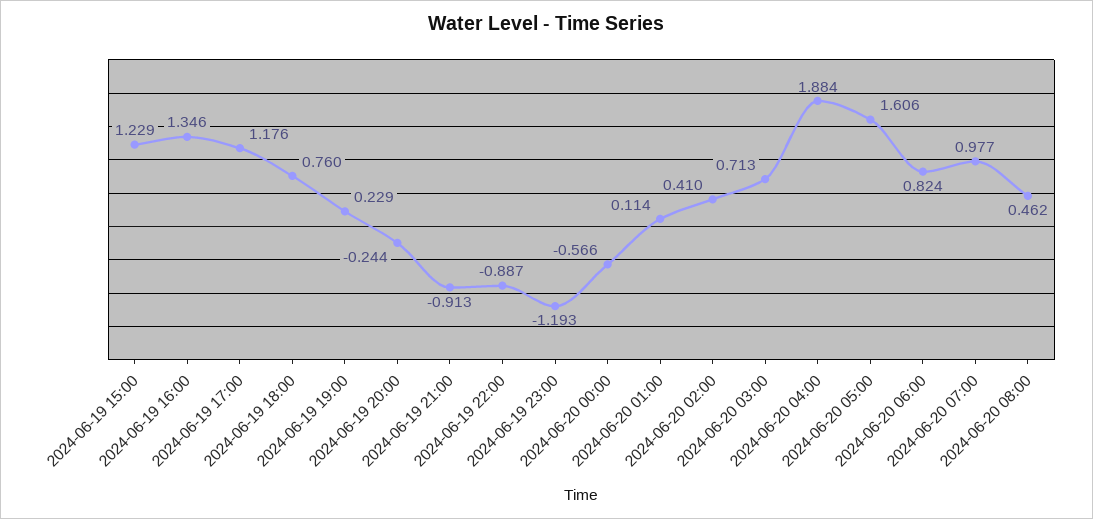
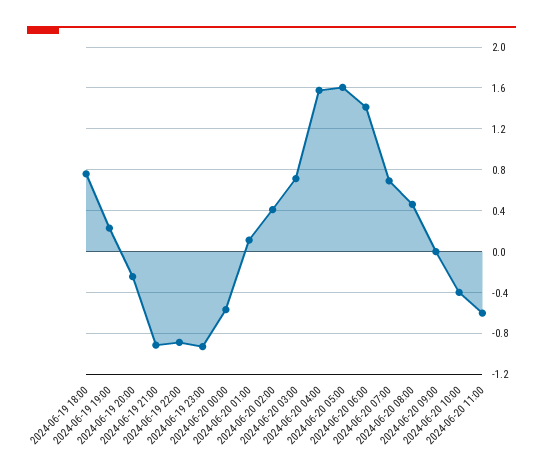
2024-06-19 15:00: 1.229 -> none
2024-06-19 16:00: 1.346 -> none
2024-06-19 17:00: 1.176 -> none
2024-06-19 23:00: -1.193 -> -0.9
2024-06-20 04:00: 1.884 -> 1.6
2024-06-20 06:00: 0.824 -> 1.4
2024-06-20 07:00: 0.977 -> 0.7
2024-06-20 09:00: none -> 0
2024-06-20 10:00: none -> -0.4
2024-06-20 11:00: none -> -0.6

